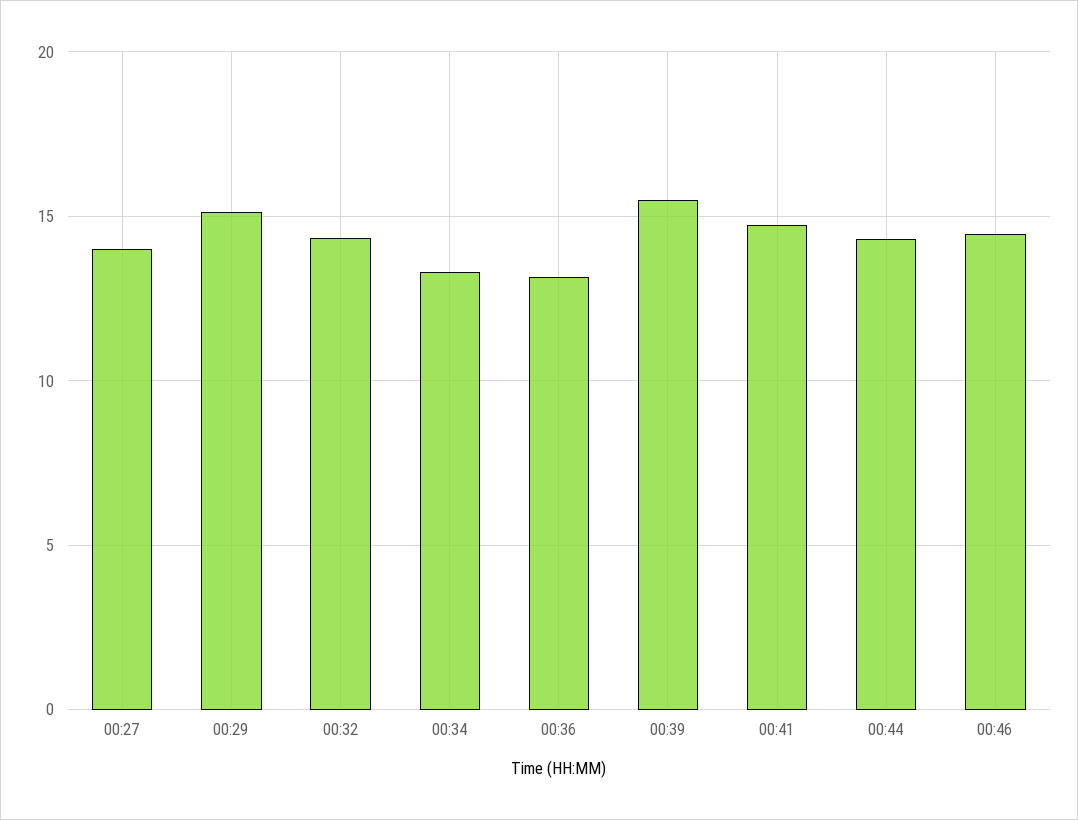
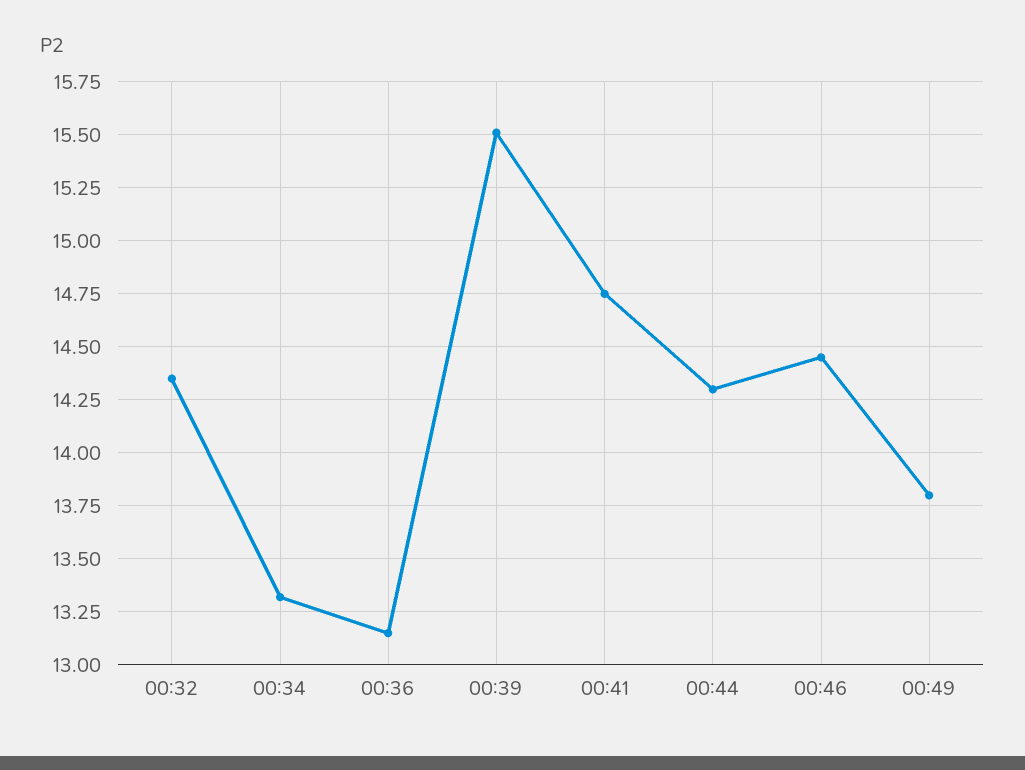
00:27: 14 -> none
00:29: 15 -> none
00:49: none -> 13.8

